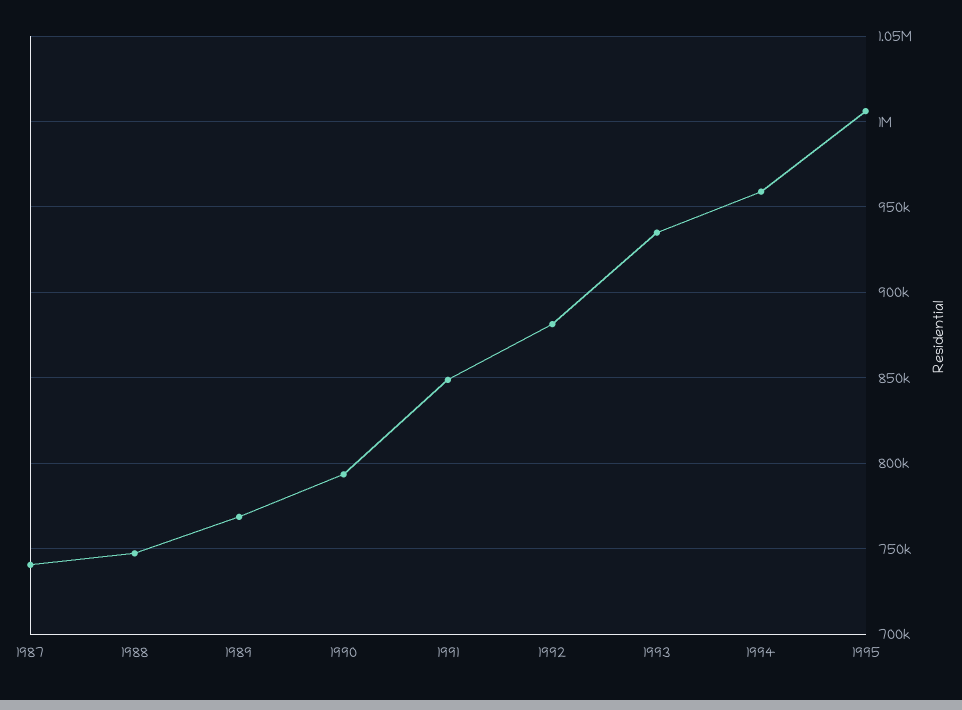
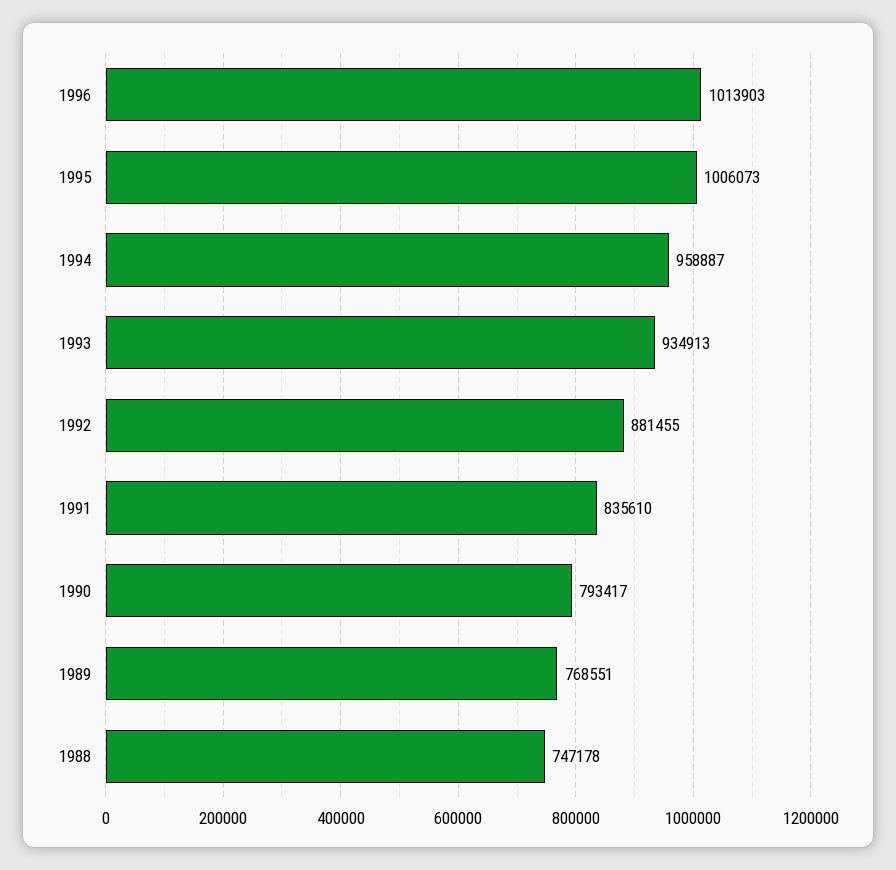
1987: 740000 -> none
1991: 850000 -> 835610
1996: none -> 1013903

